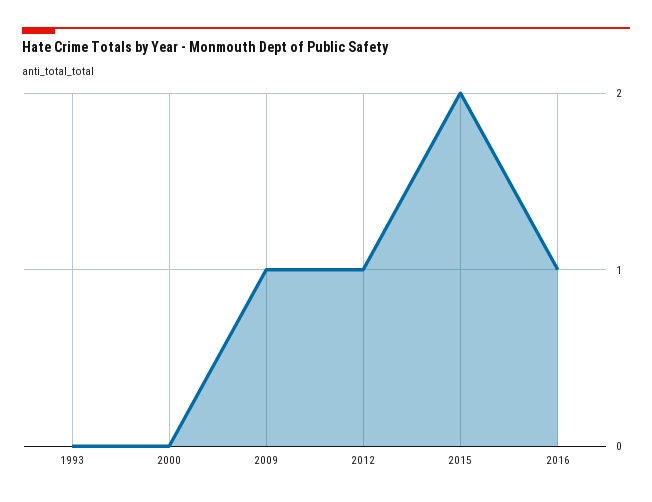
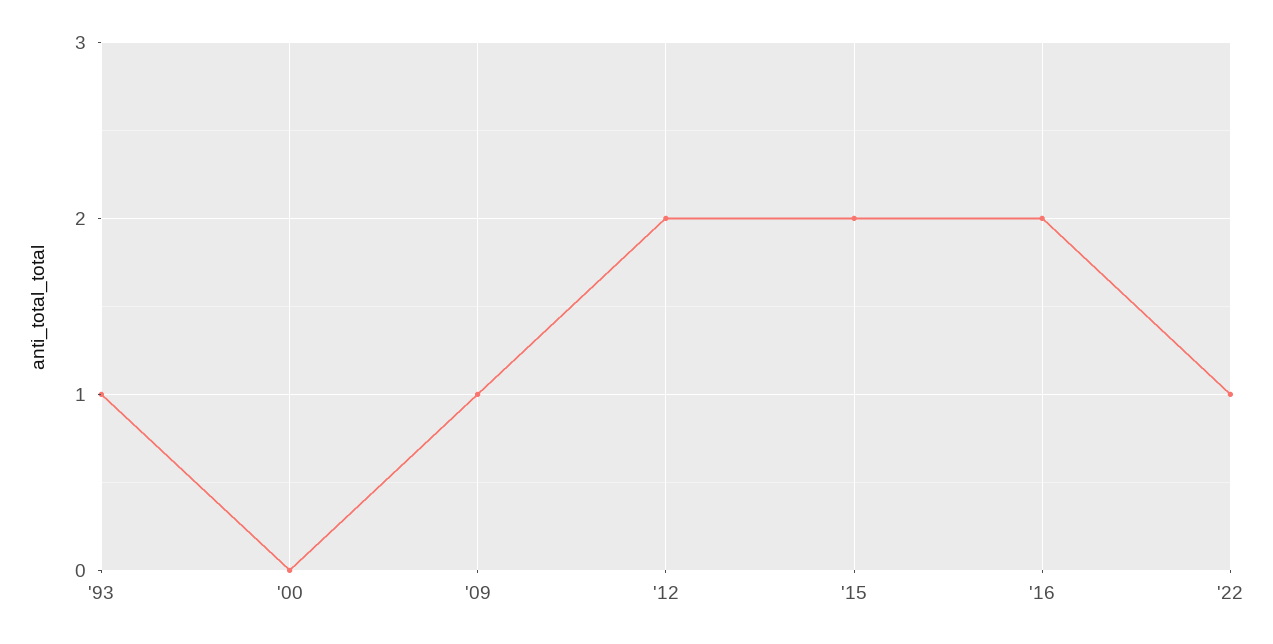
1993: 0 -> 1
2012: 1 -> 2
2016: 1 -> 2
'22: none -> 1

